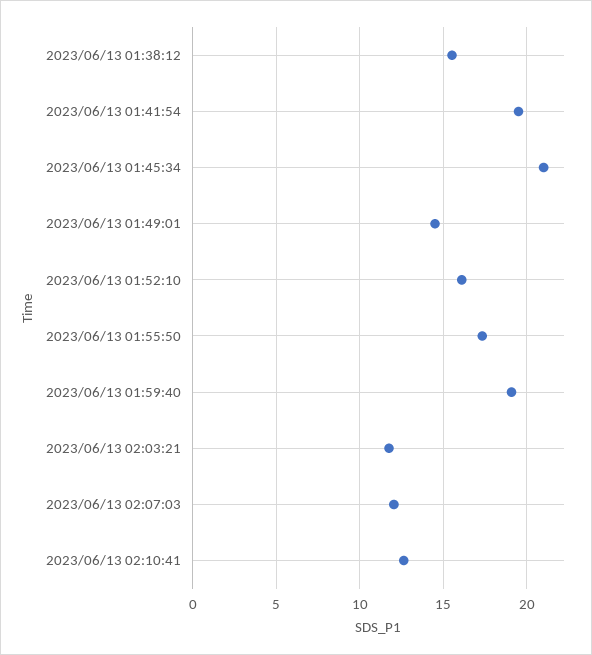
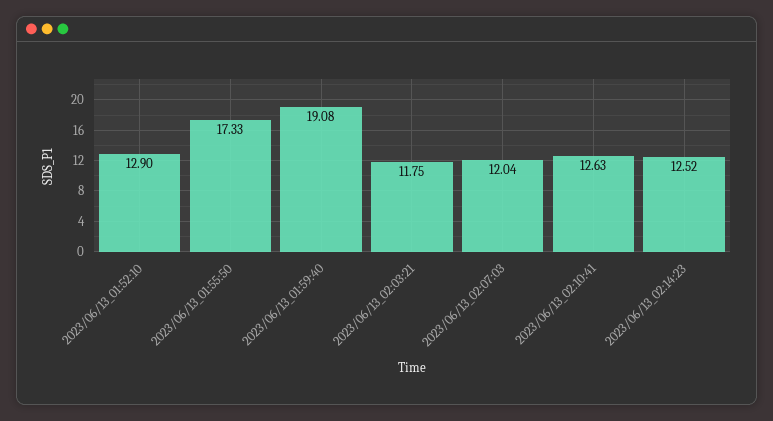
2023/06/13 01:38:12: 15.5 -> none
2023/06/13 01:41:54: 19.5 -> none
2023/06/13 01:45:34: 21 -> none
2023/06/13 01:49:01: 14.5 -> none
2023/06/13 01:52:10: 16 -> 12.9
2023/06/13_02:14:23: none -> 12.52

